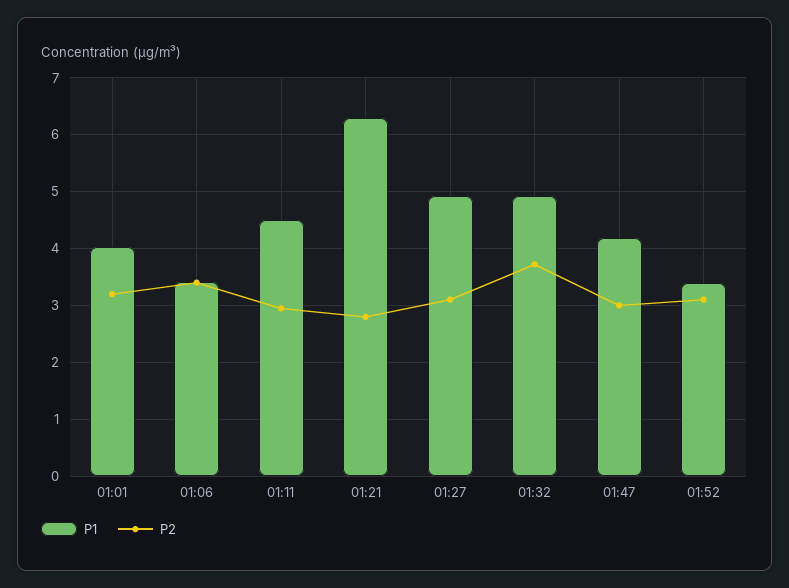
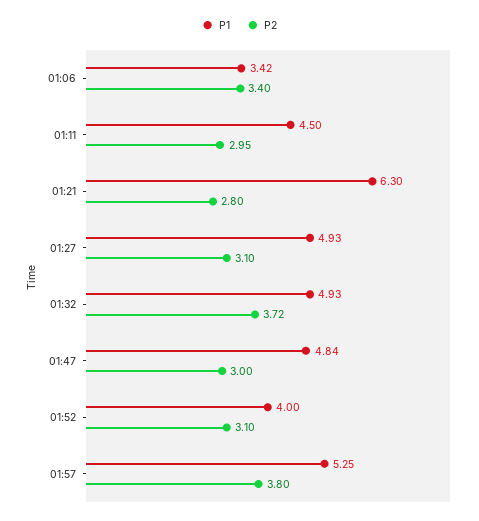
P1, 01:01: 4 -> none
P2, 01:01: 3.2 -> none
P1, 01:47: 4.2 -> 4.84
P1, 01:52: 3.4 -> 4
P1, 01:57: none -> 5.25
P2, 01:57: none -> 3.8

